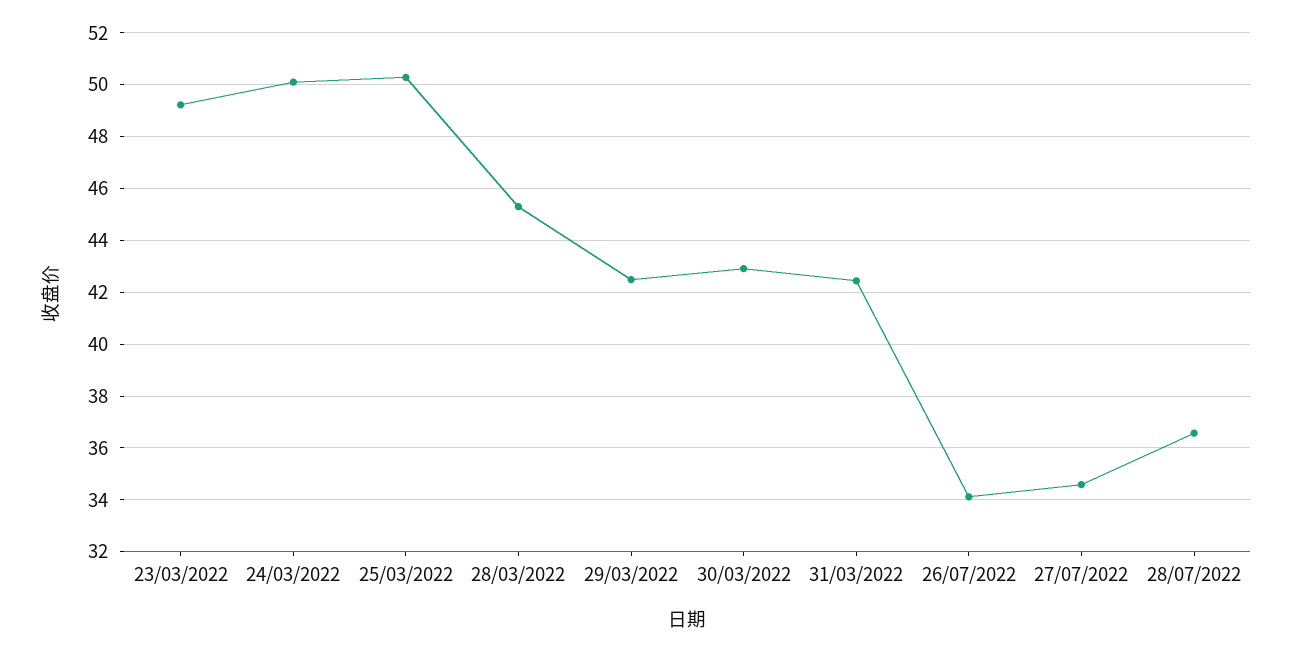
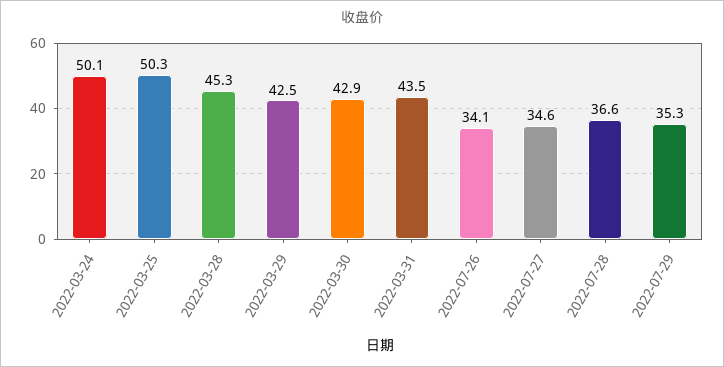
23/03/2022: 49.25 -> none
31/03/2022: 42.5 -> 43.5
2022-07-29: none -> 35.3

